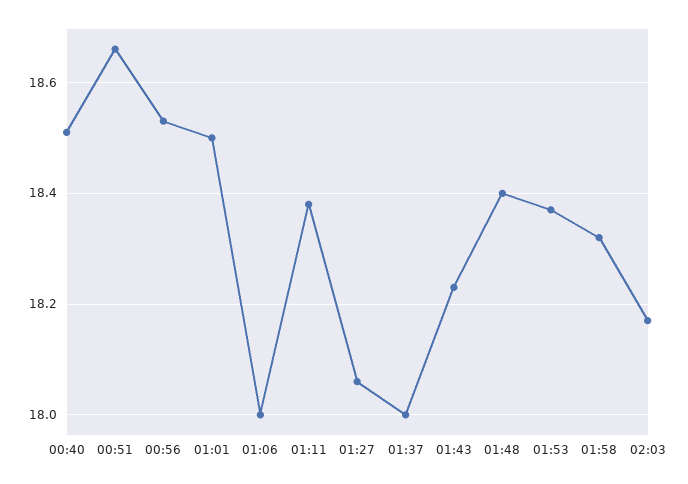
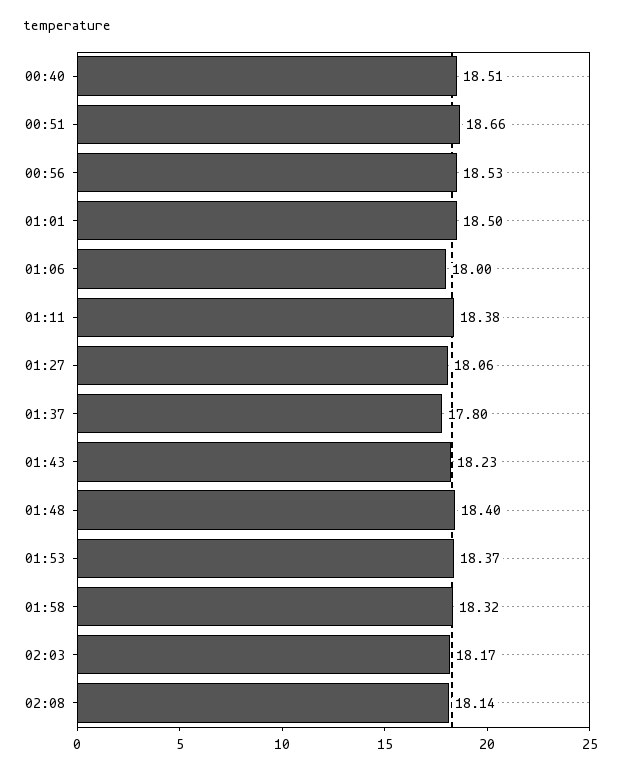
01:37: 18 -> 17.8
02:08: none -> 18.14

